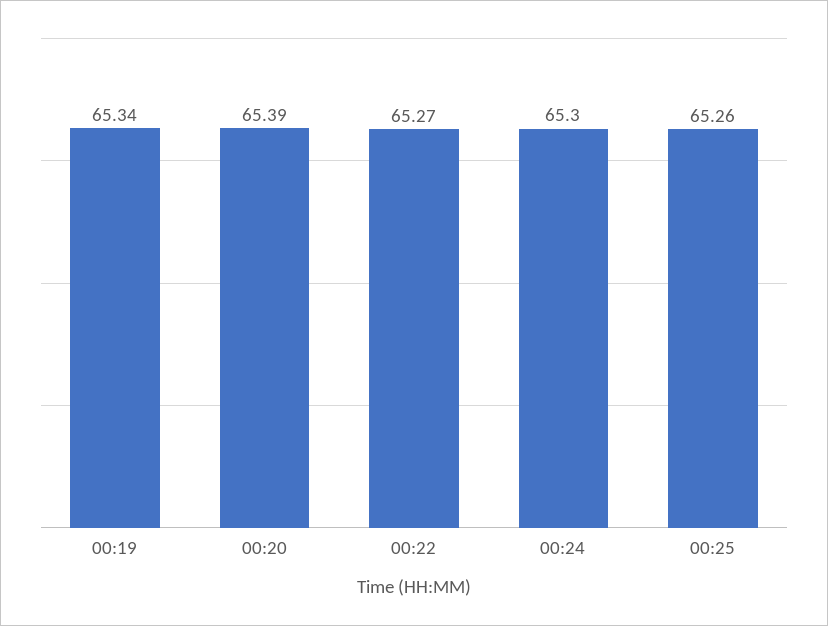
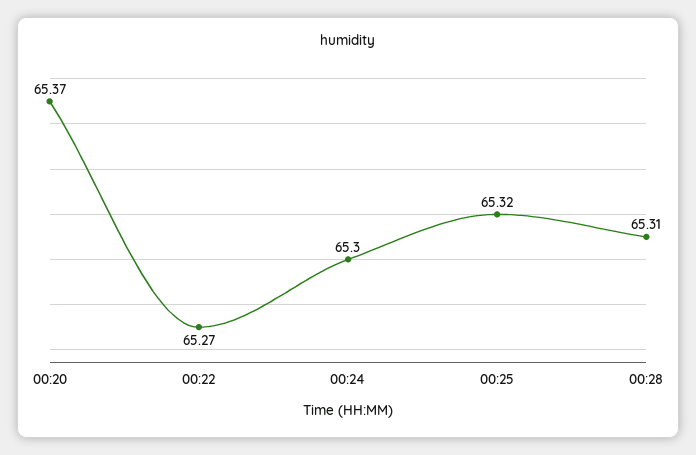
00:19: 65.34 -> none
00:20: 65.39 -> 65.37
00:25: 65.26 -> 65.32
00:28: none -> 65.31

